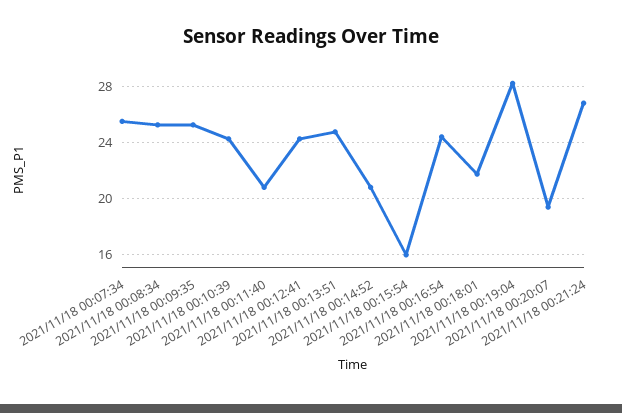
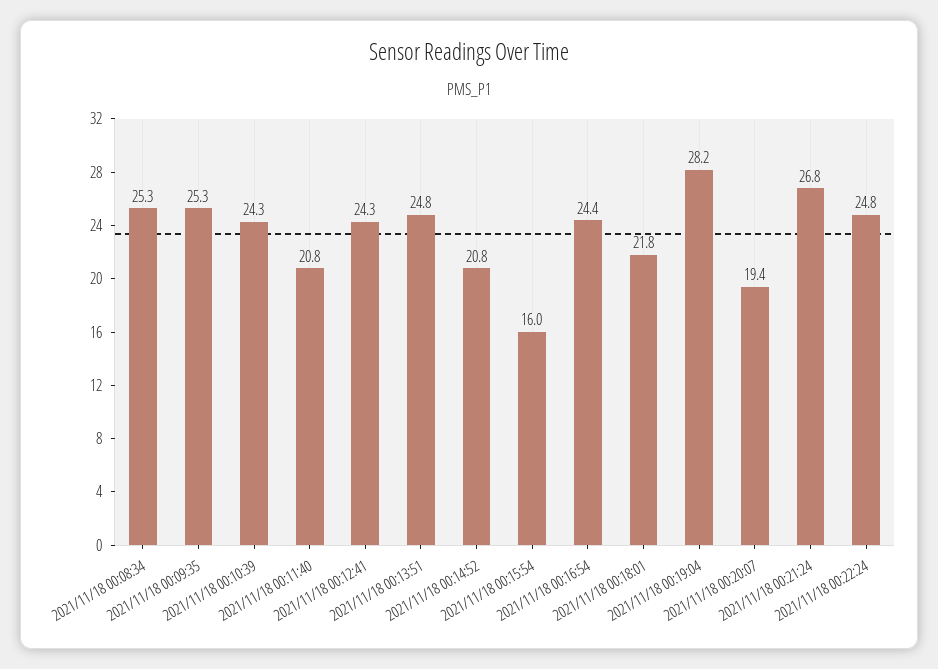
2021/11/18 00:07:34: 25.5 -> none
2021/11/18 00:22:24: none -> 24.8

